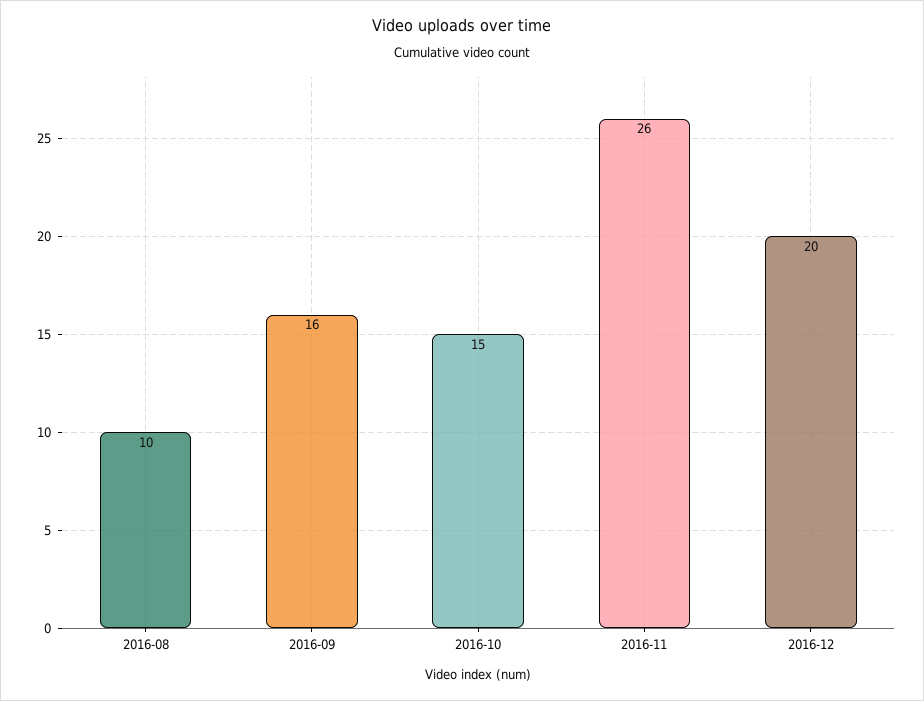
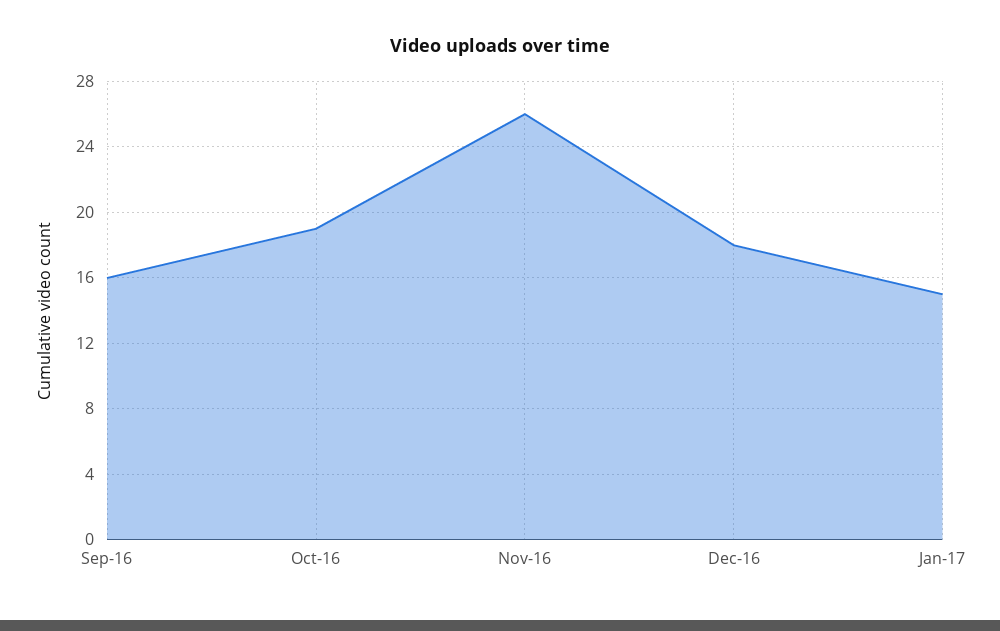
2016-08: 10 -> none
2016-10: 15 -> 19
2016-12: 20 -> 18
Jan-17: none -> 15

